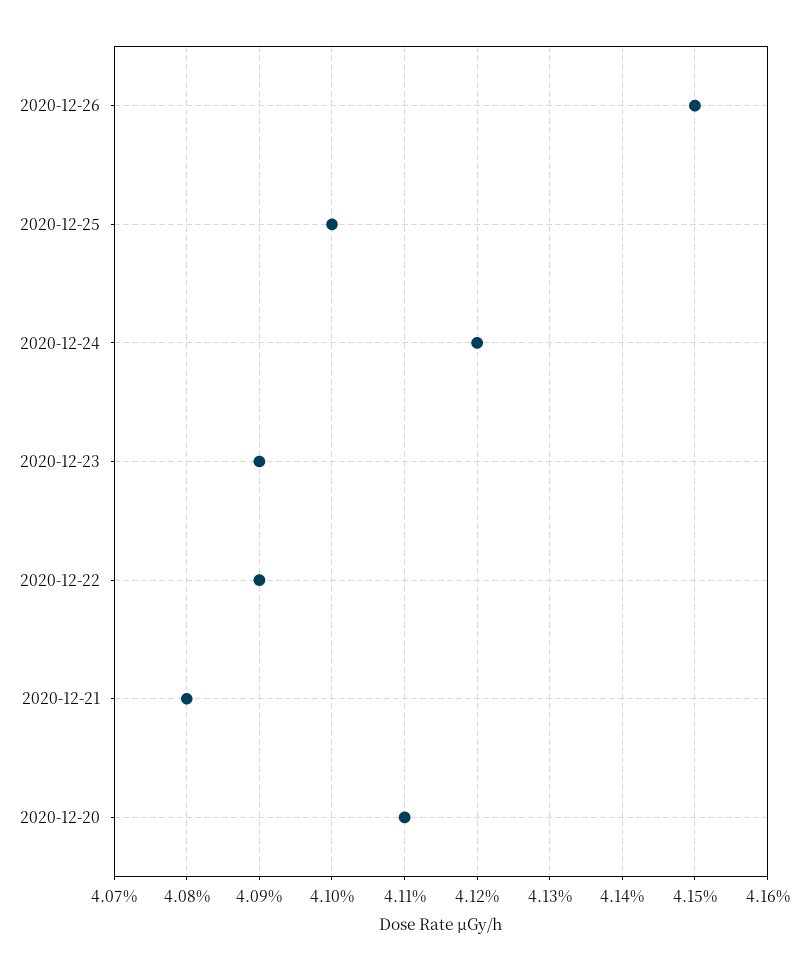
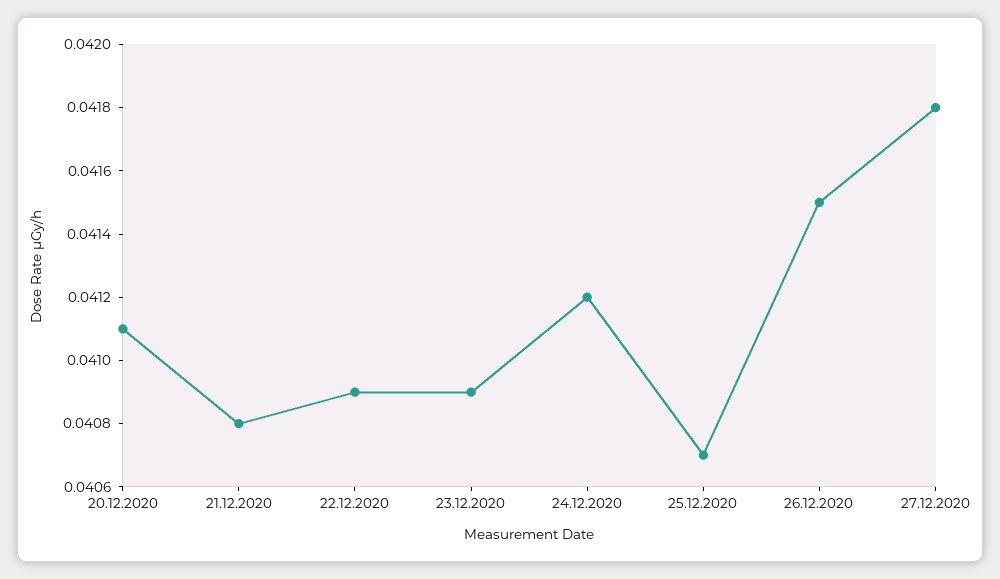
2020-12-25: 0.041 -> 0.0407
27.12.2020: none -> 0.0418

